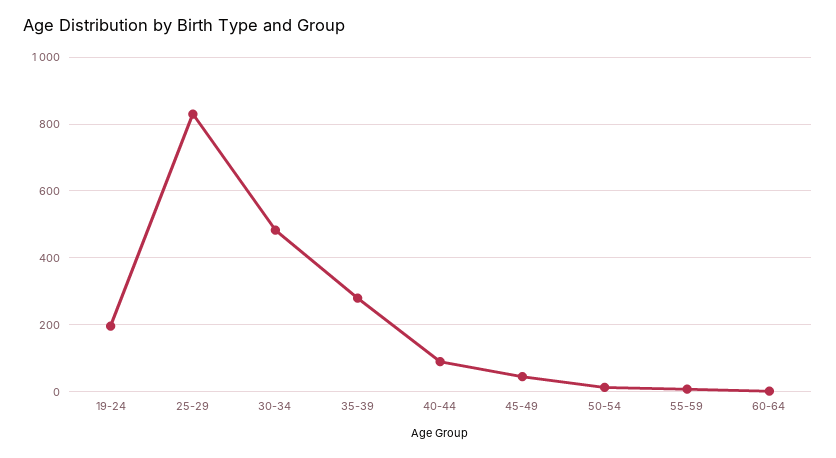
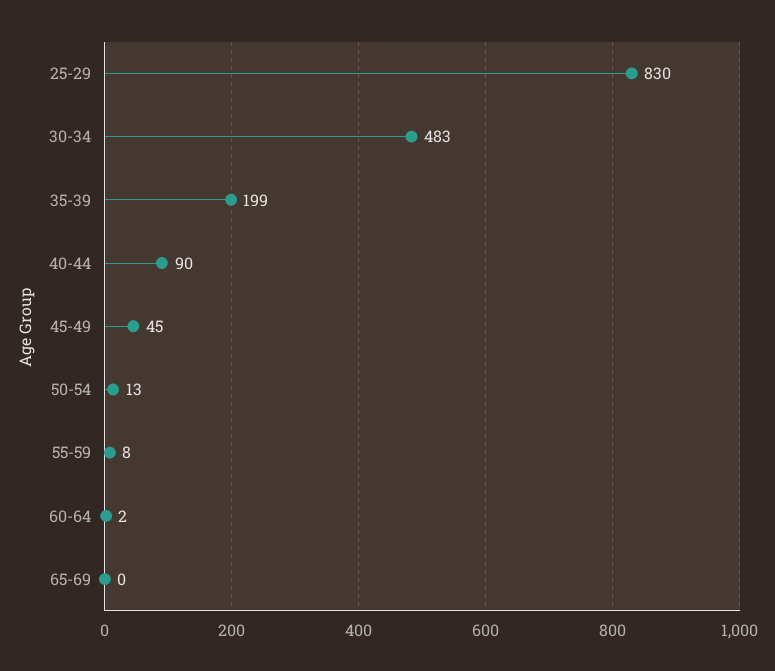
19-24: 200 -> none
35-39: 280 -> 199
65-69: none -> 0

